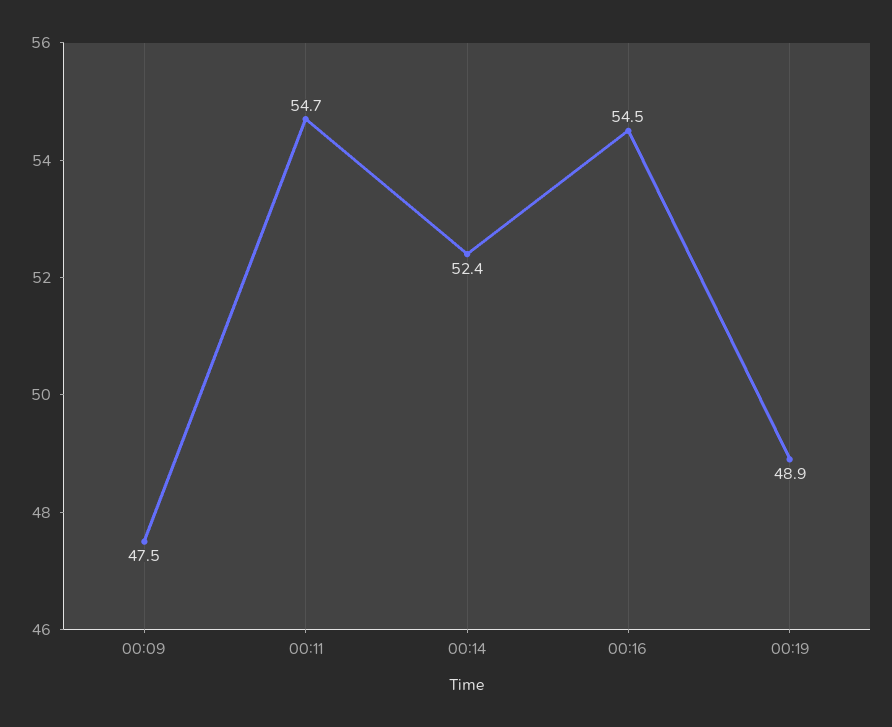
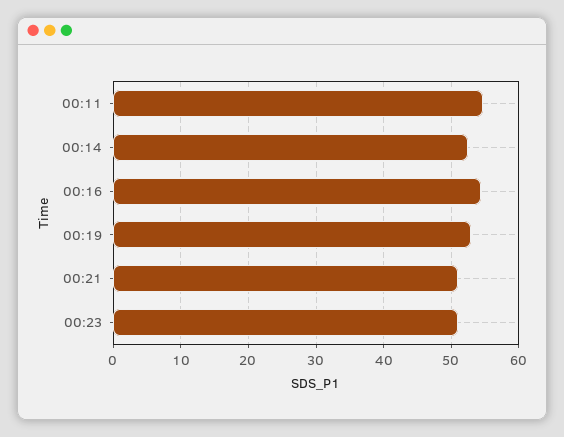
00:09: 47.5 -> none
00:19: 48.9 -> 53
00:21: none -> 51
00:23: none -> 51

